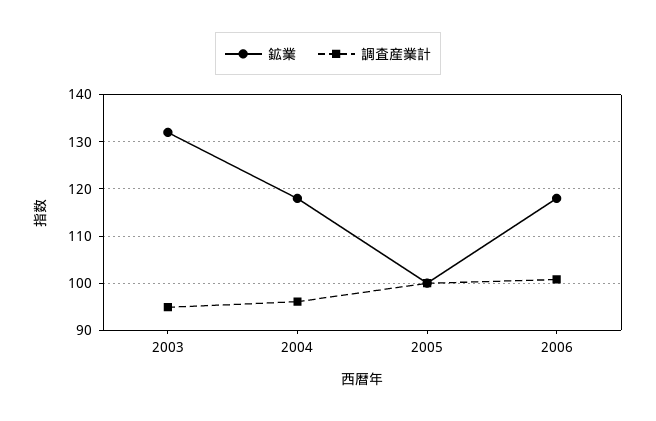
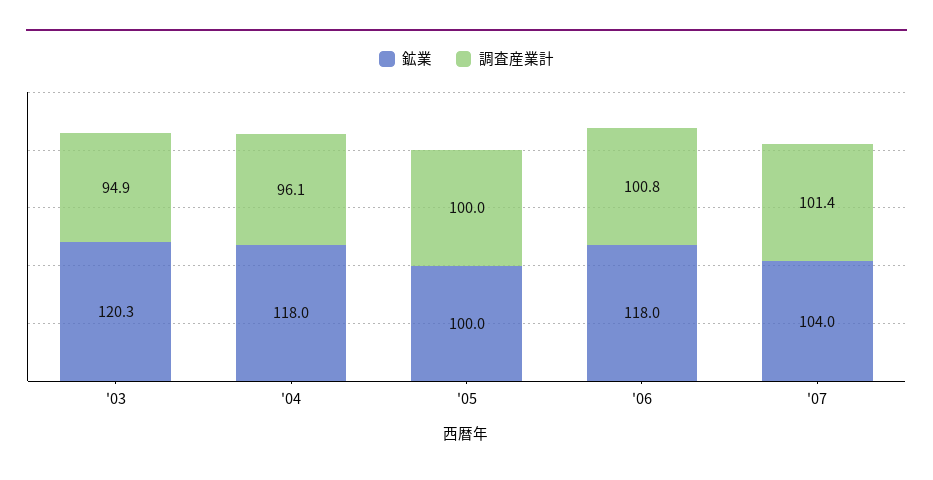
鉱業, 2003: 132 -> 120.3
鉱業, '07: none -> 104
調査産業計, '07: none -> 101.4

